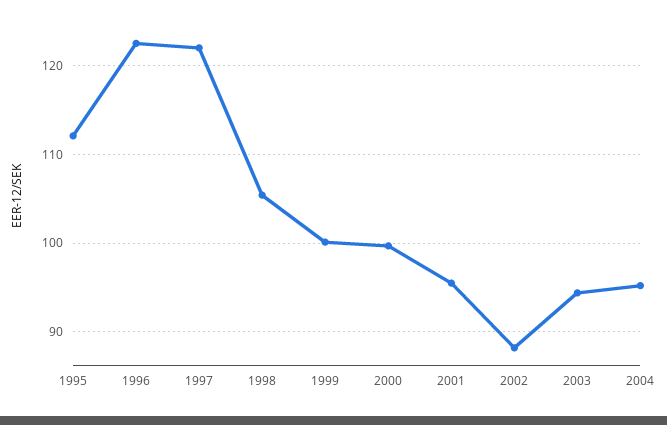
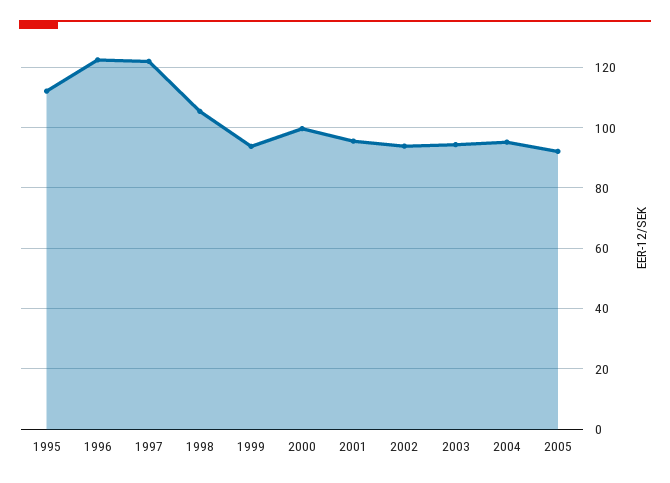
1999: 100 -> 94
2002: 88 -> 94
2005: none -> 92

